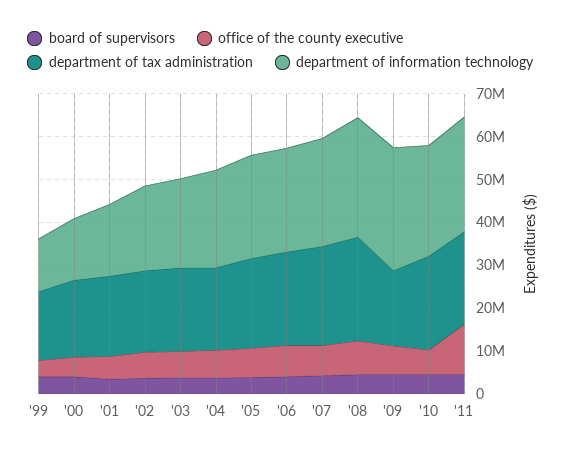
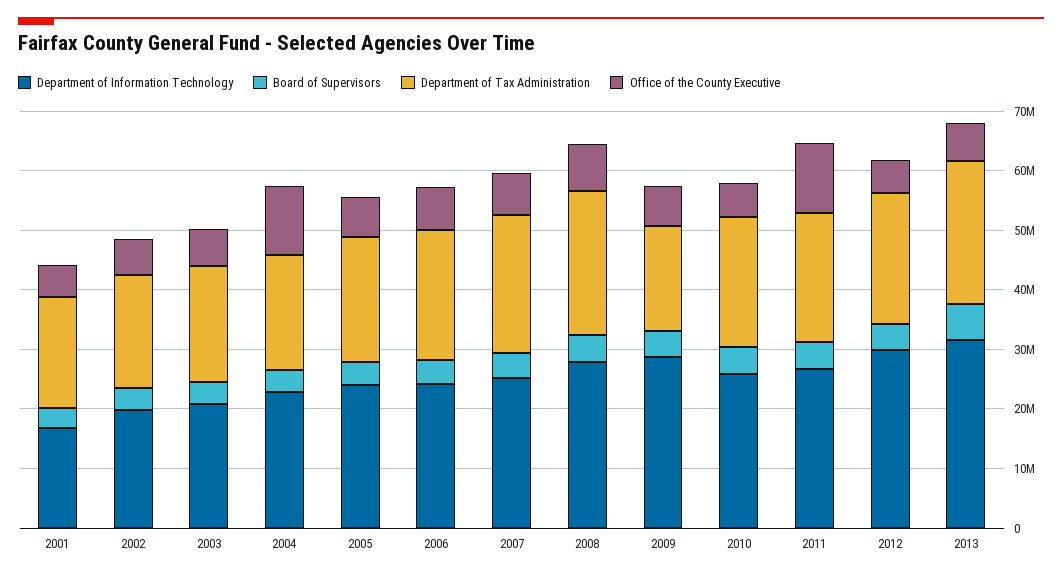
board of supervisors, '99: 4000000 -> none
office of the county executive, '99: 4000000 -> none
department of tax administration, '99: 16000000 -> none
department of information technology, '99: 12000000 -> none
board of supervisors, '00: 4000000 -> none
office of the county executive, '00: 4000000 -> none
department of tax administration, '00: 18000000 -> none
department of information technology, '00: 14000000 -> none
office of the county executive, '04: 6000000 -> 12000000
department of information technology, 2012: none -> 30000000
board of supervisors, 2012: none -> 4000000
department of tax administration, 2012: none -> 22000000
office of the county executive, 2012: none -> 6000000
department of information technology, 2013: none -> 32000000
board of supervisors, 2013: none -> 6000000
department of tax administration, 2013: none -> 24000000
office of the county executive, 2013: none -> 6000000

